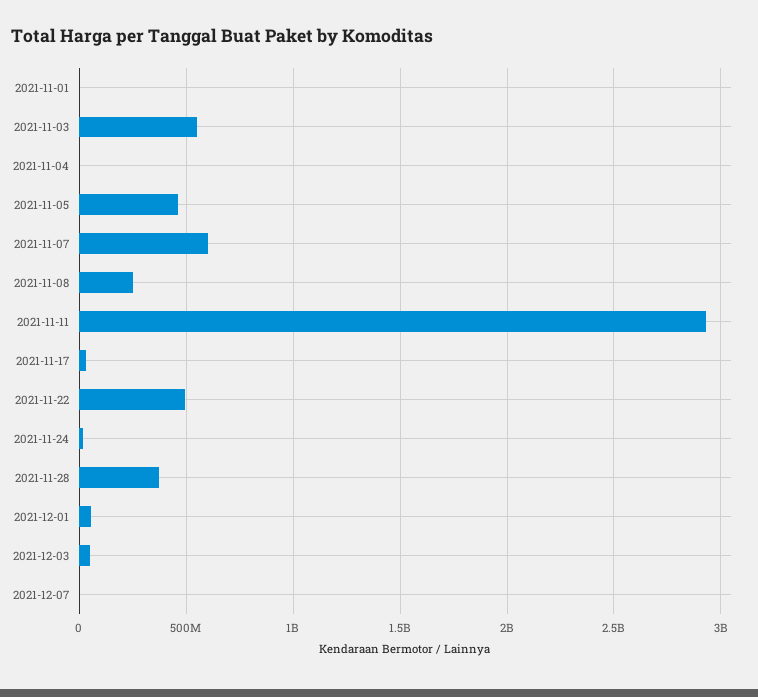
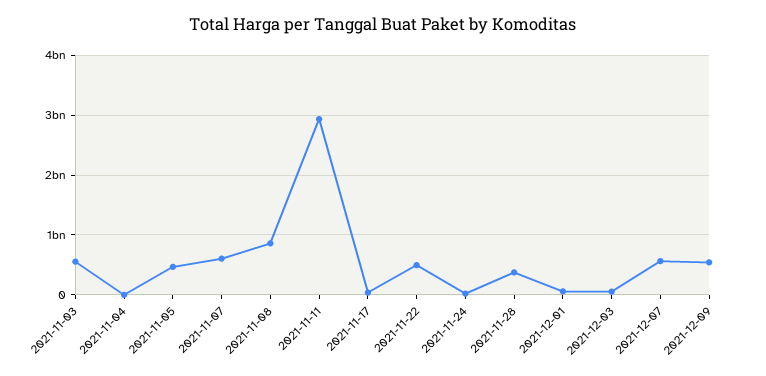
2021-11-01: 0 -> none
2021-11-08: 250000000 -> 800000000
2021-12-07: 0 -> 600000000
2021-12-09: none -> 600000000

